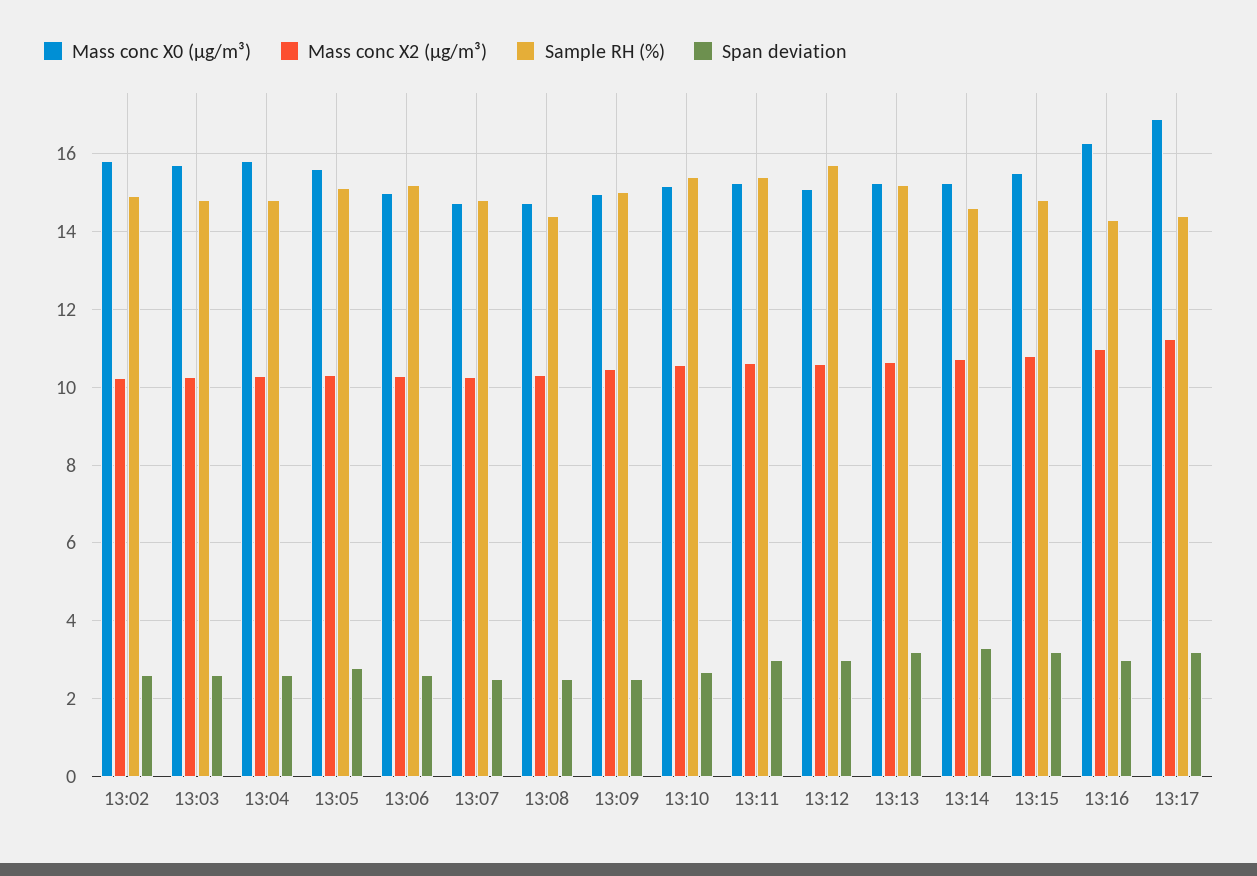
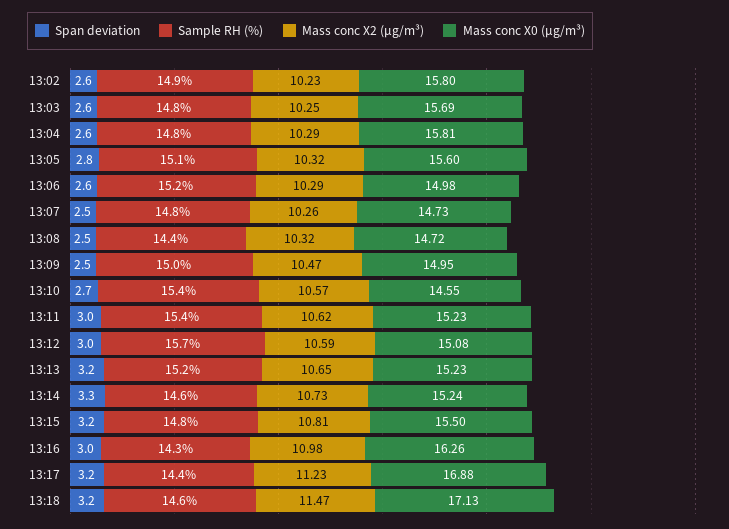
Mass conc X0 (μg/m³), 13:10: 15.2 -> 14.55
Span deviation, 13:18: none -> 3.2
Sample RH (%), 13:18: none -> 14.6
Mass conc X2 (μg/m³), 13:18: none -> 11.47
Mass conc X0 (μg/m³), 13:18: none -> 17.13

